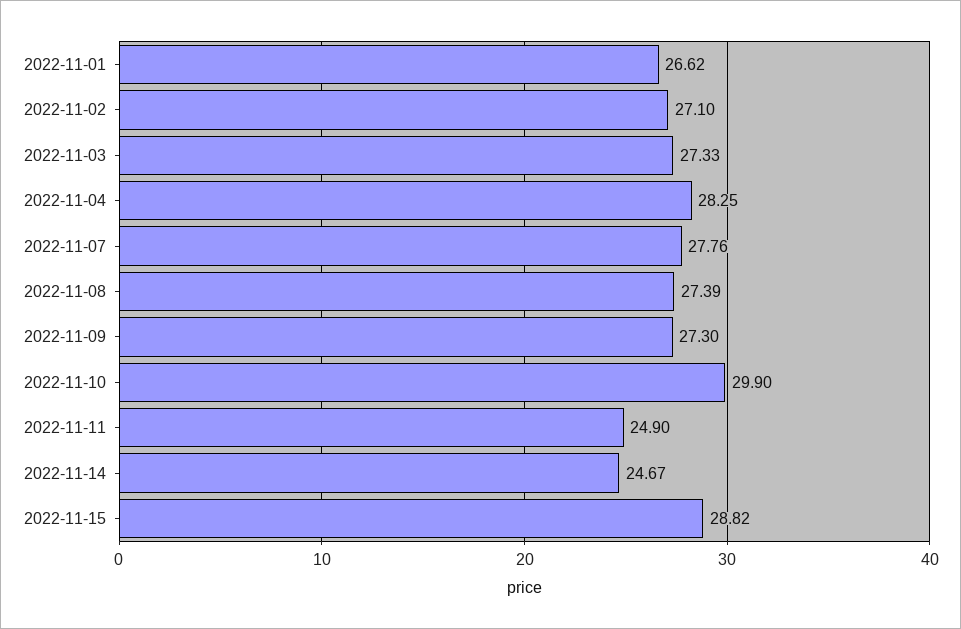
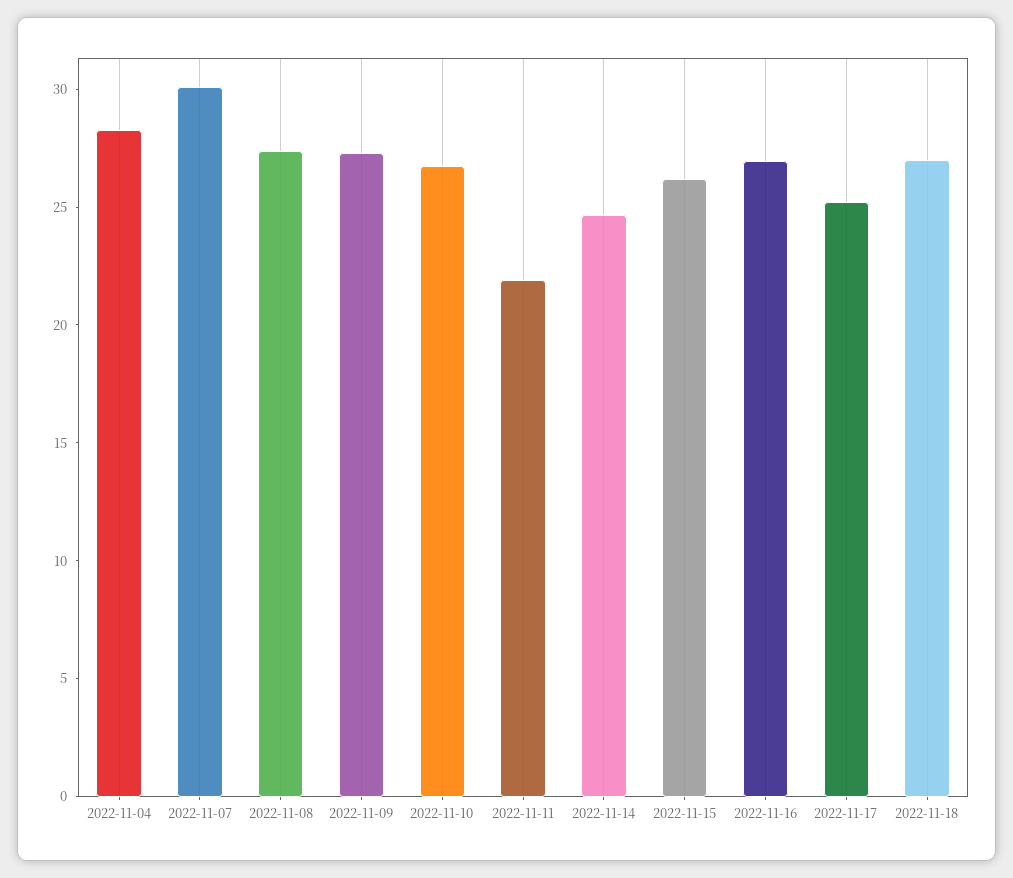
2022-11-01: 26.62 -> none
2022-11-02: 27.1 -> none
2022-11-03: 27.33 -> none
2022-11-07: 27.76 -> 30
2022-11-10: 29.9 -> 27
2022-11-11: 24.9 -> 22
2022-11-15: 28.82 -> 26
2022-11-16: none -> 27
2022-11-17: none -> 25
2022-11-18: none -> 27

